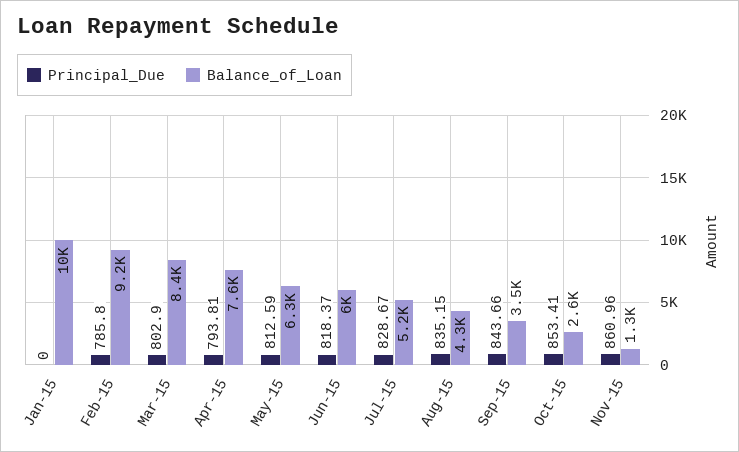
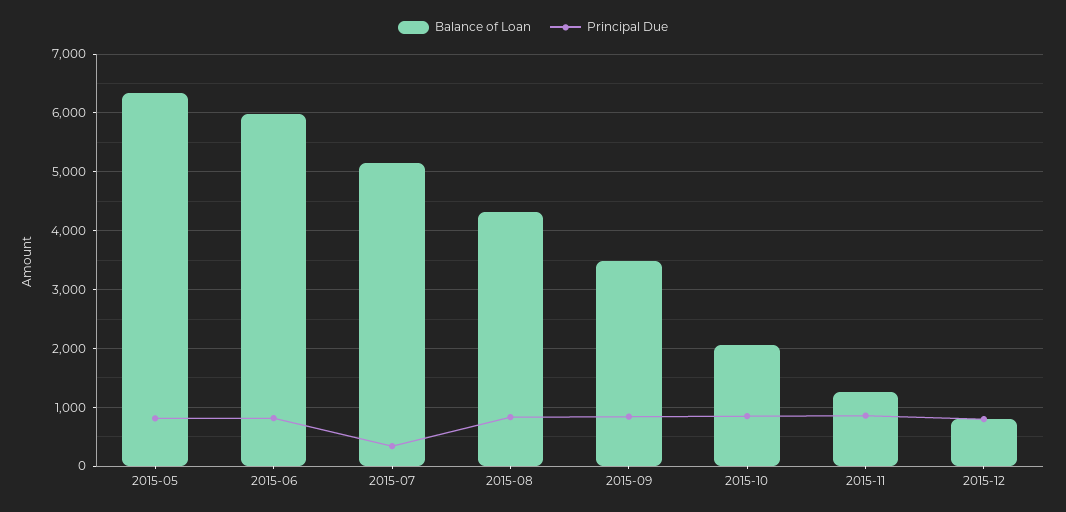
Principal_Due, Jan-15: 0 -> none
Balance_of_Loan, Jan-15: 10000 -> none
Principal_Due, Feb-15: 785.8 -> none
Balance_of_Loan, Feb-15: 9200 -> none
Principal_Due, Mar-15: 802.9 -> none
Balance_of_Loan, Mar-15: 8400 -> none
Principal_Due, Apr-15: 793.81 -> none
Balance_of_Loan, Apr-15: 7600 -> none
Principal_Due, Jul-15: 828.67 -> 400
Balance_of_Loan, Oct-15: 2600 -> 2000
Balance_of_Loan, 2015-12: none -> 800
Principal_Due, 2015-12: none -> 800

